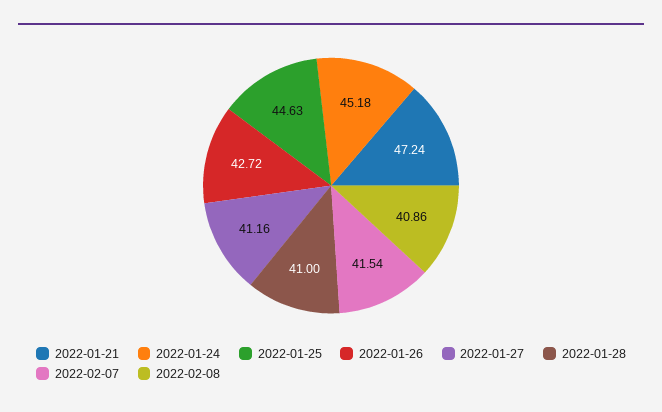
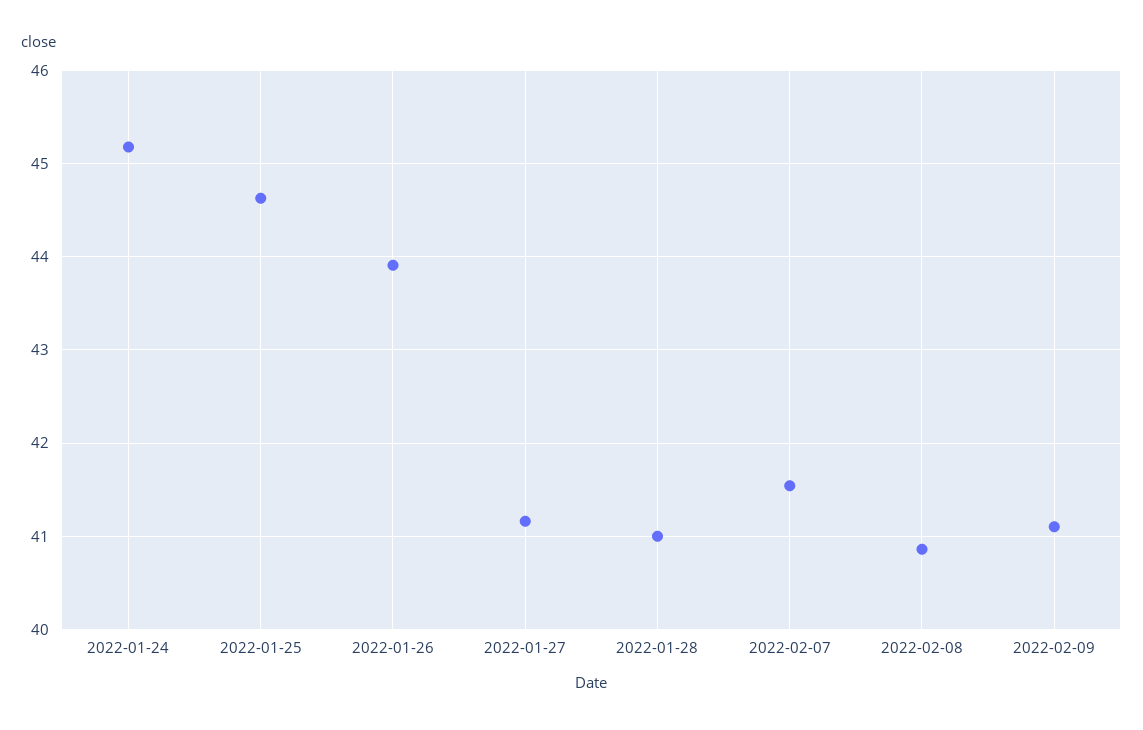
2022-01-21: 47.24 -> none
2022-01-26: 42.72 -> 43.9
2022-02-09: none -> 41.1

